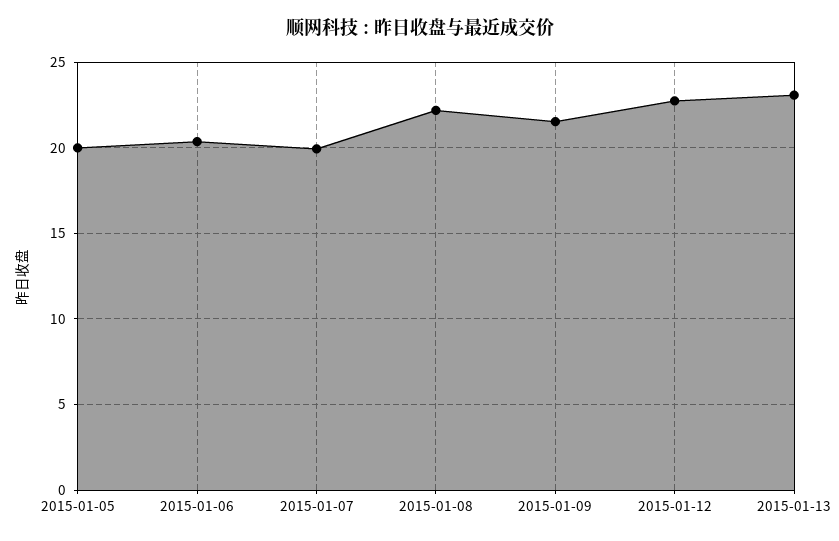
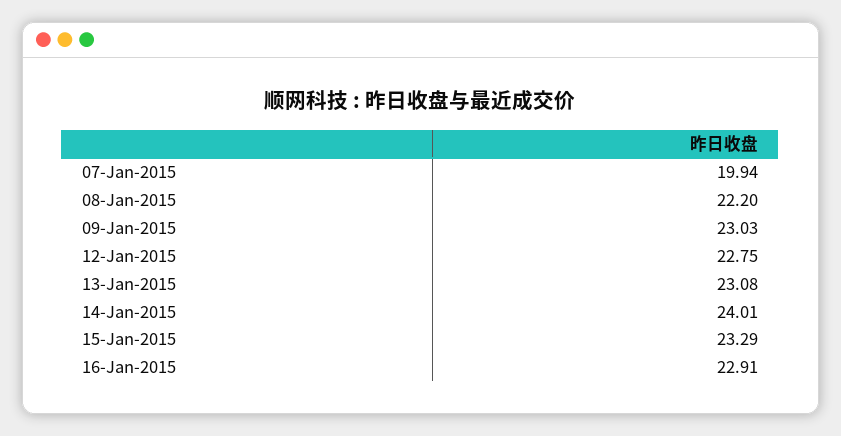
2015-01-05: 20 -> none
2015-01-06: 20.5 -> none
2015-01-09: 21.5 -> 23.03
14-Jan-2015: none -> 24.01
15-Jan-2015: none -> 23.29
16-Jan-2015: none -> 22.91

